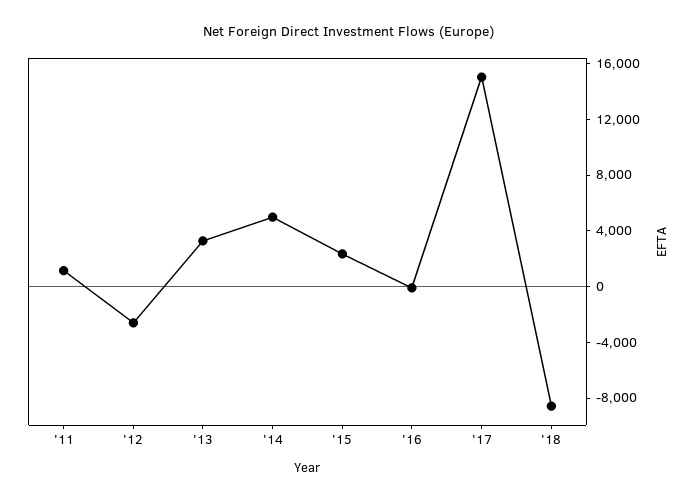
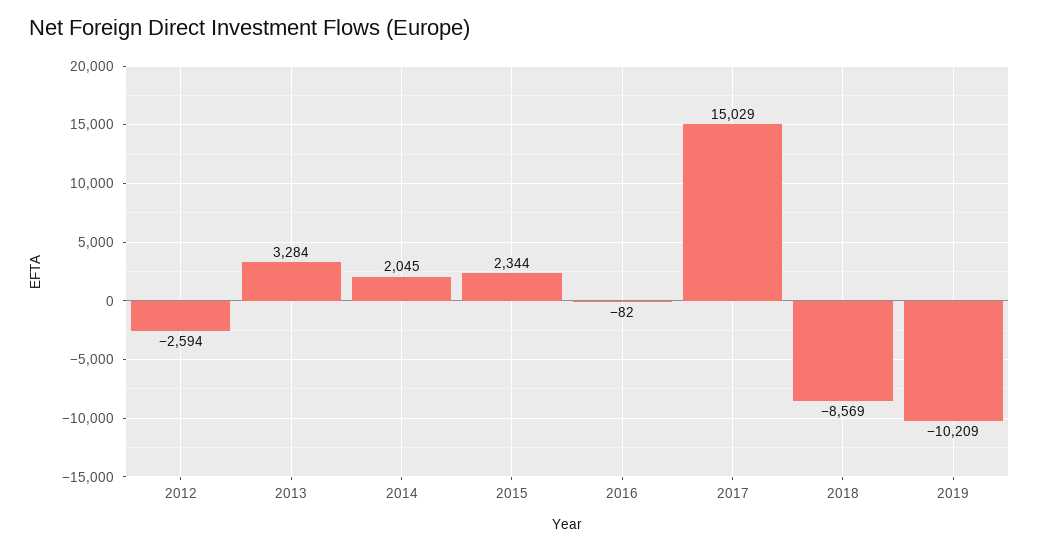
'11: 1000 -> none
'14: 5000 -> 2045
2019: none -> -10209

